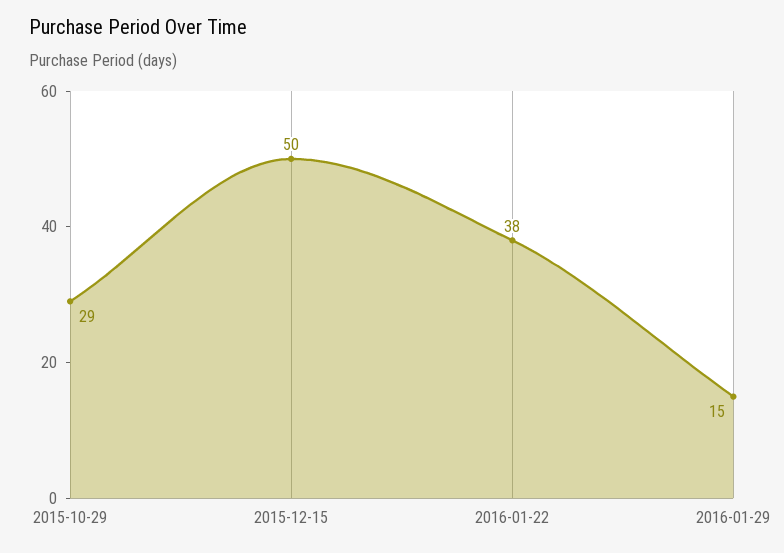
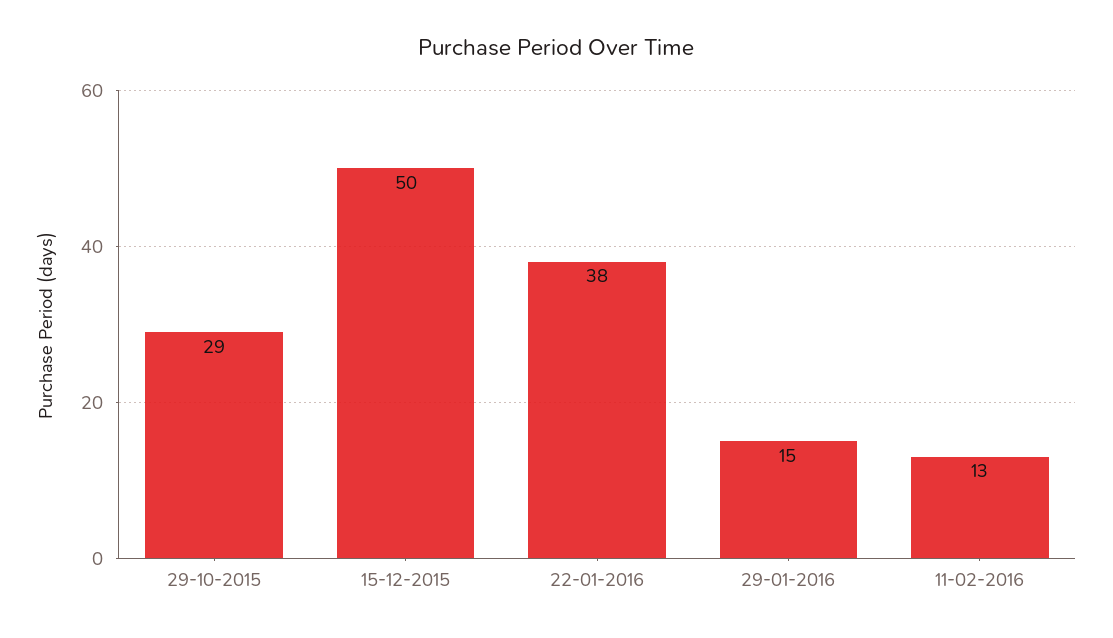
11-02-2016: none -> 13

